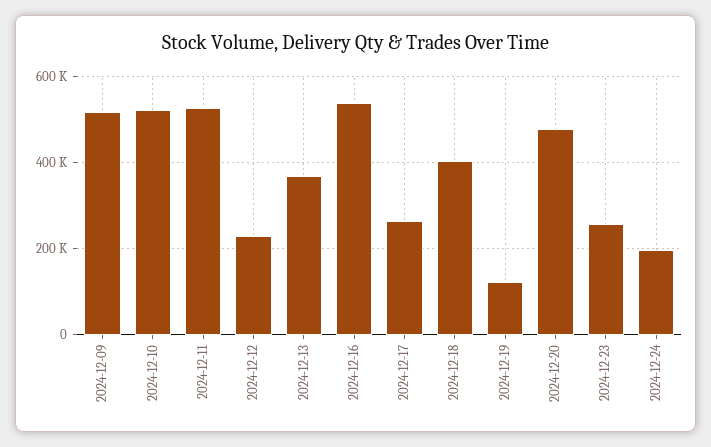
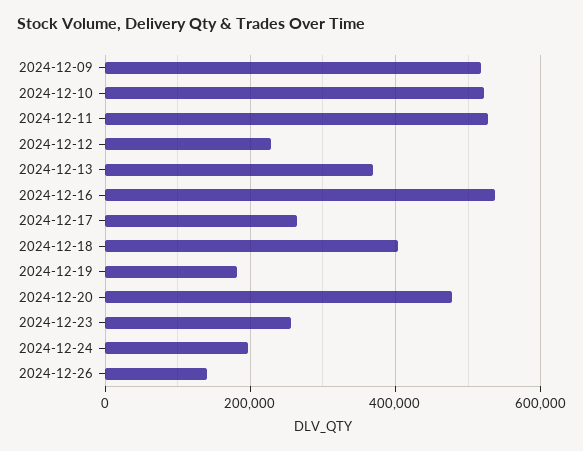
2024-12-19: 120000 -> 180000
2024-12-26: none -> 140000

